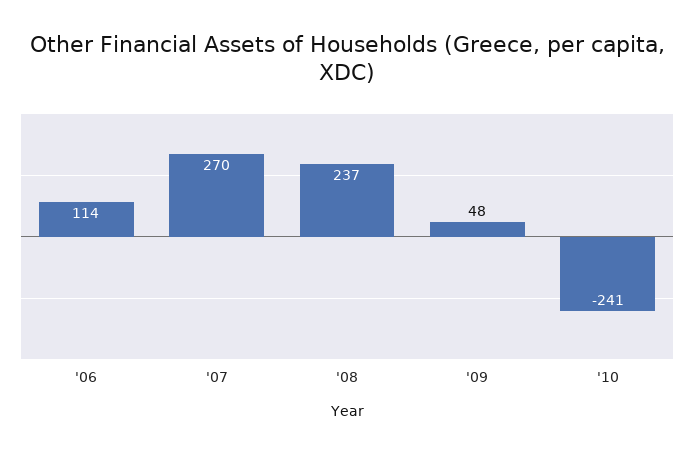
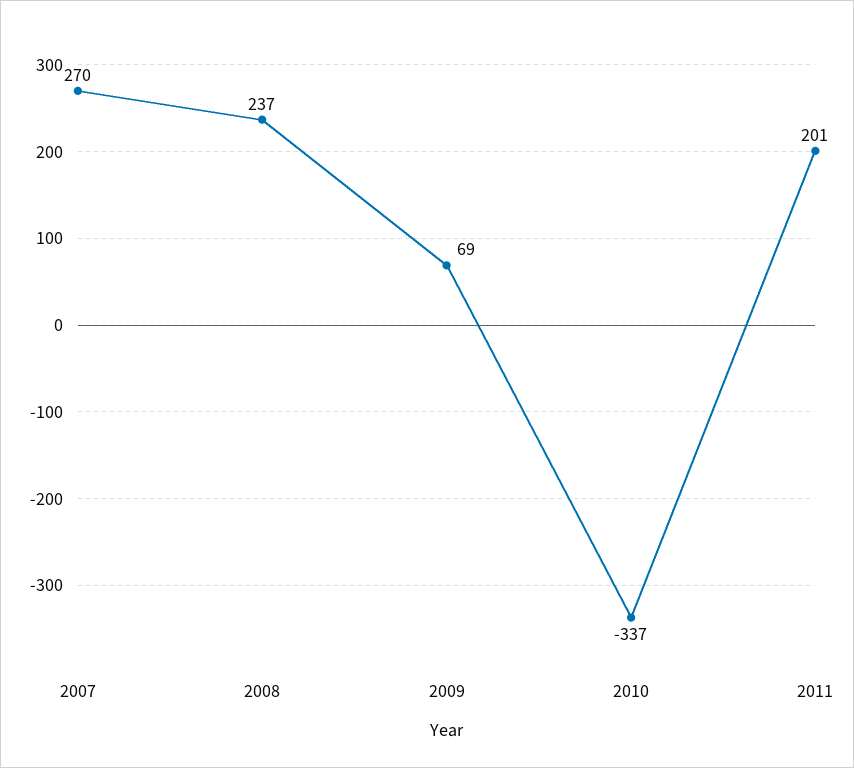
'06: 114 -> none
'09: 48 -> 69
'10: -241 -> -337
2011: none -> 201

